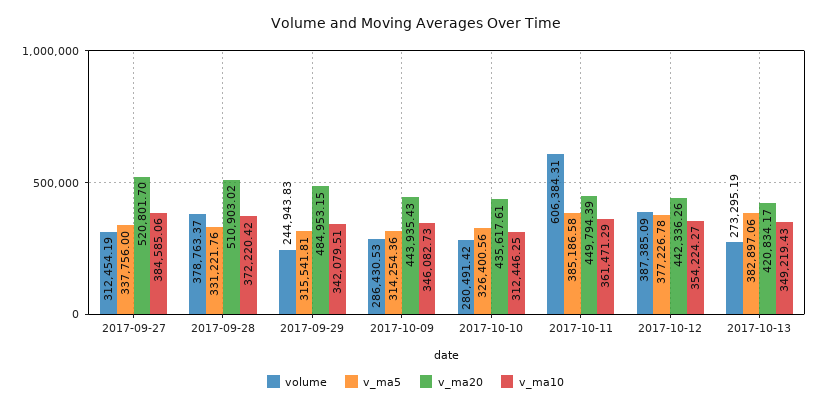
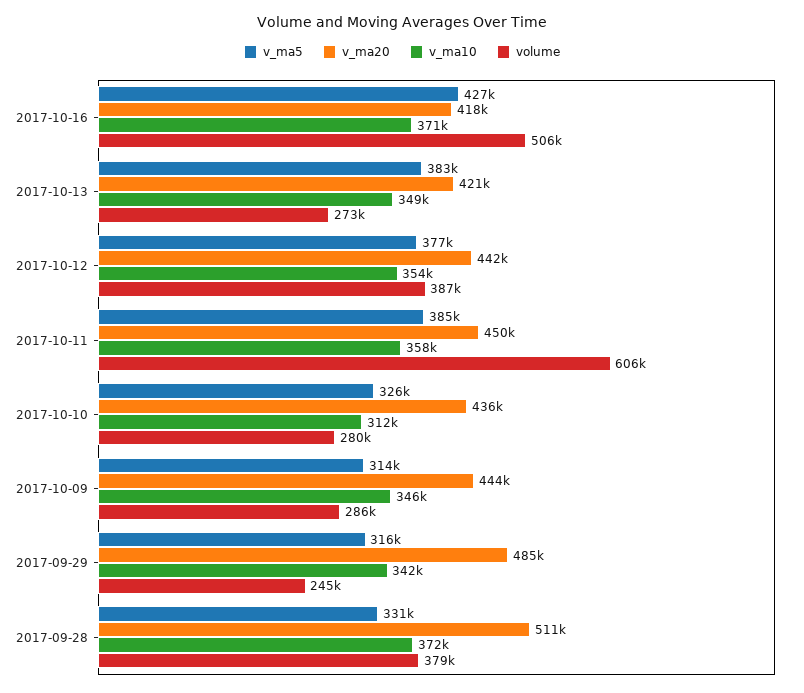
volume, 2017-09-27: 312454.19 -> none
v_ma5, 2017-09-27: 337756 -> none
v_ma20, 2017-09-27: 520801.7 -> none
v_ma10, 2017-09-27: 384585.06 -> none
v_ma10, 2017-10-11: 361471.29 -> 358000
v_ma5, 2017-10-16: none -> 427000
v_ma20, 2017-10-16: none -> 418000
v_ma10, 2017-10-16: none -> 371000
volume, 2017-10-16: none -> 506000

